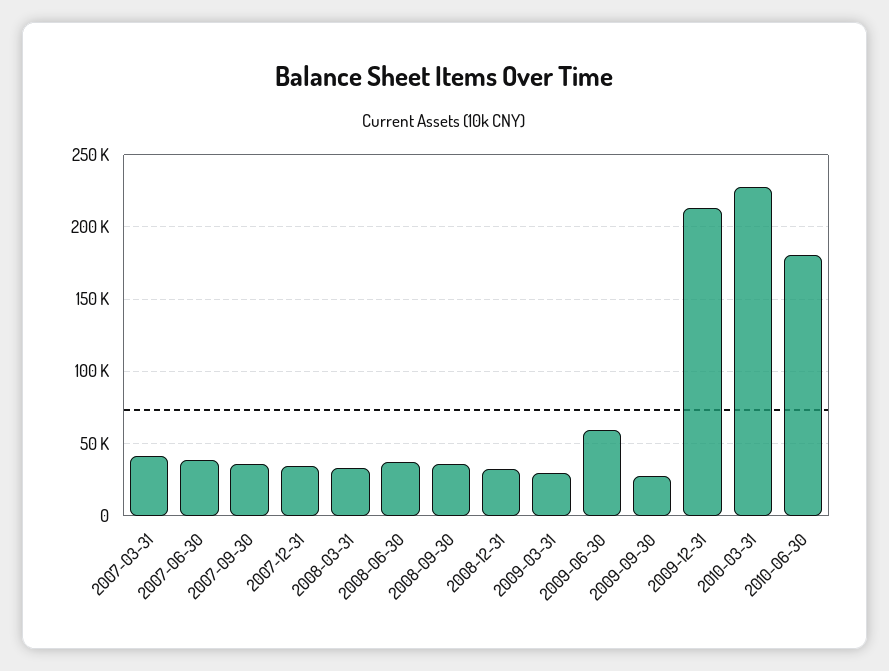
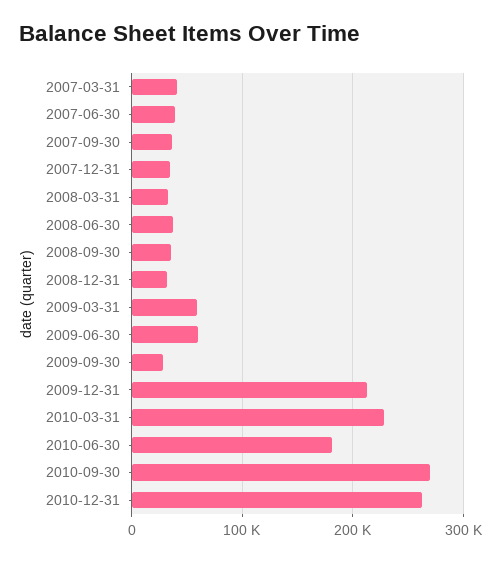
2009-03-31: 30000 -> 60000
2010-09-30: none -> 270000
2010-12-31: none -> 260000

